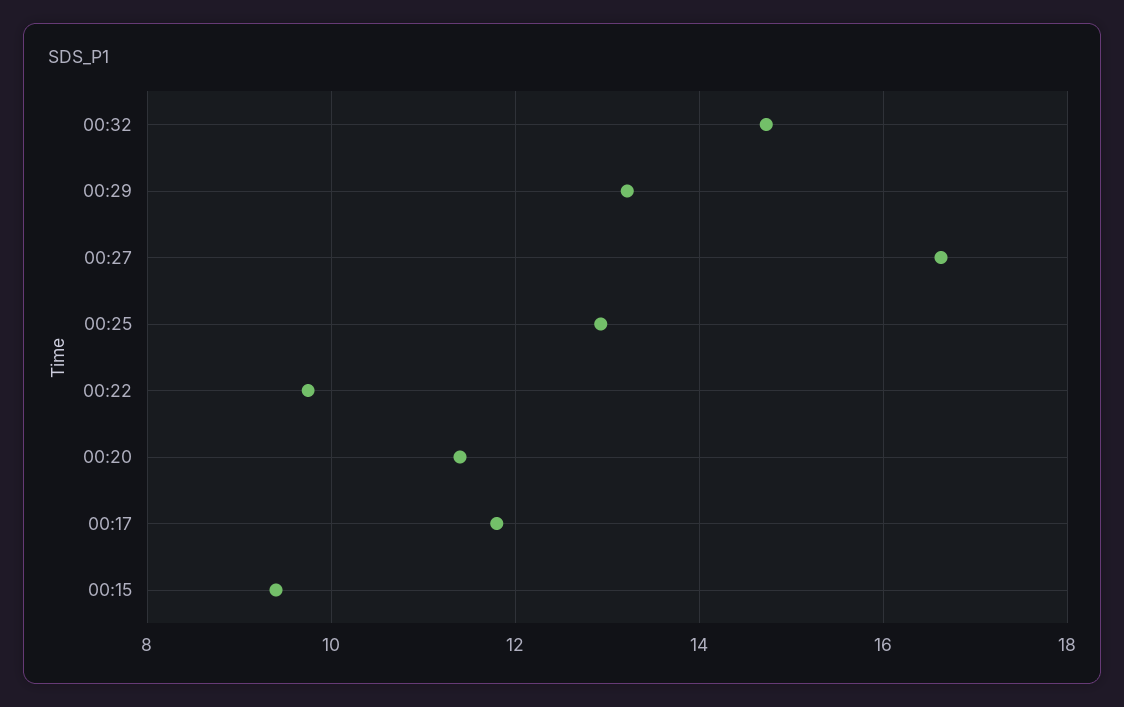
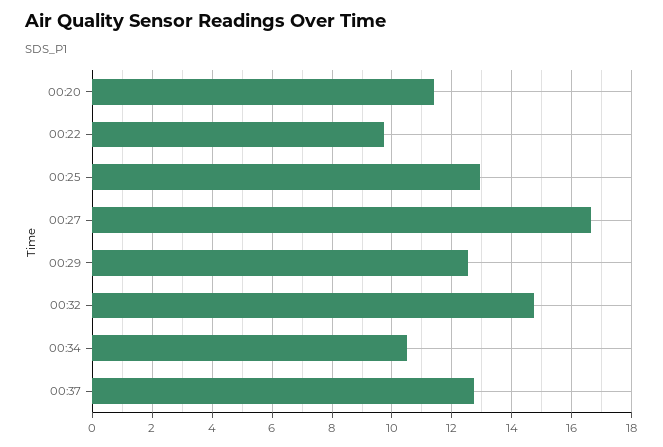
00:29: 13.2 -> 12.5
00:17: 11.8 -> none
00:15: 9.4 -> none
00:34: none -> 10.5
00:37: none -> 12.75

